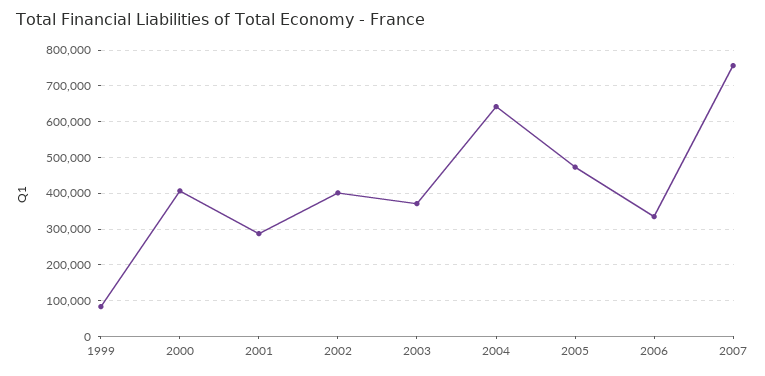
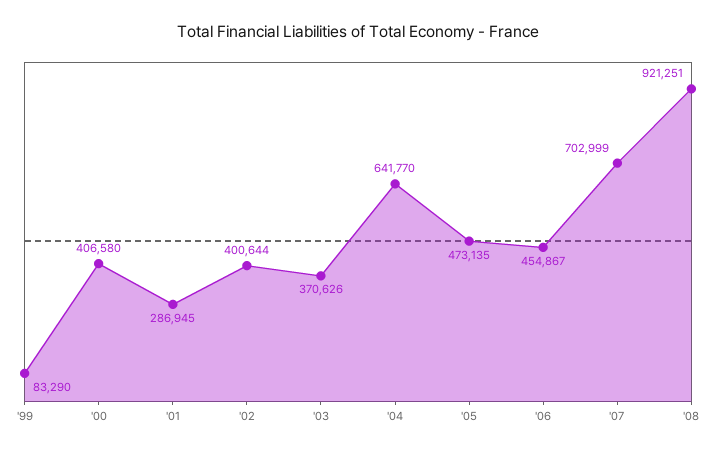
2006: 340000 -> 454867
2007: 760000 -> 702999
'08: none -> 921251

